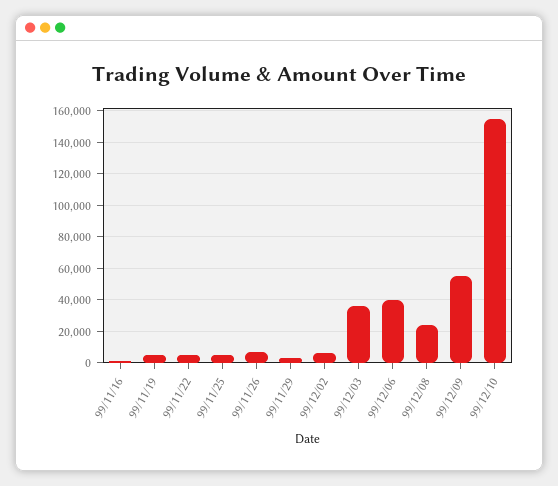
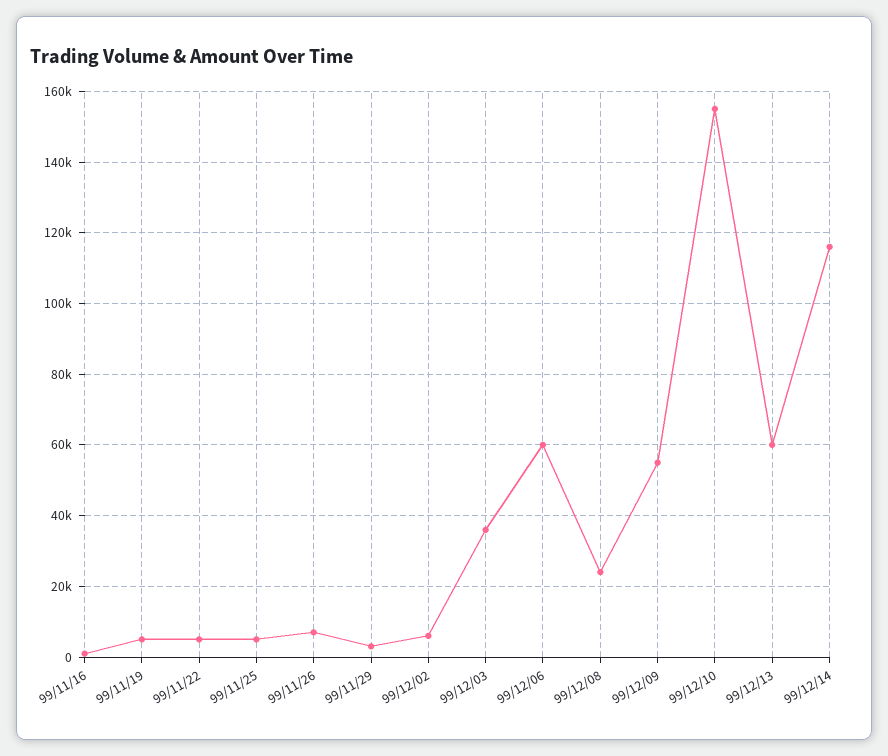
99/12/06: 40000 -> 60000
99/12/13: none -> 60000
99/12/14: none -> 116000

